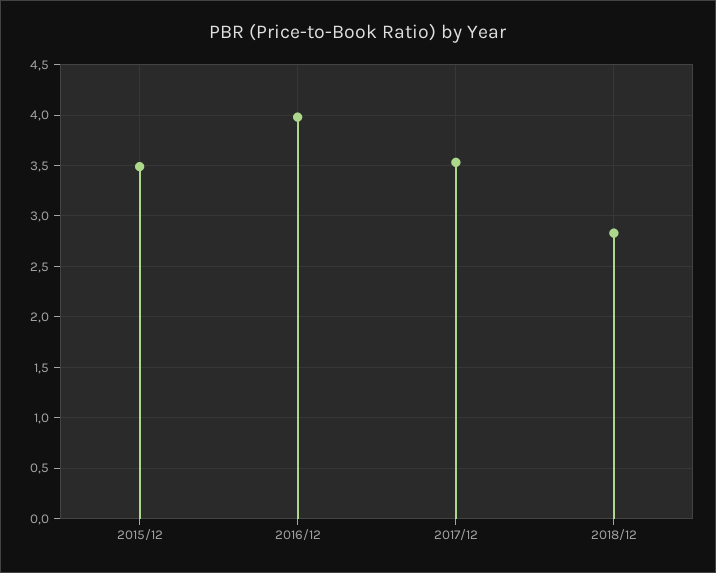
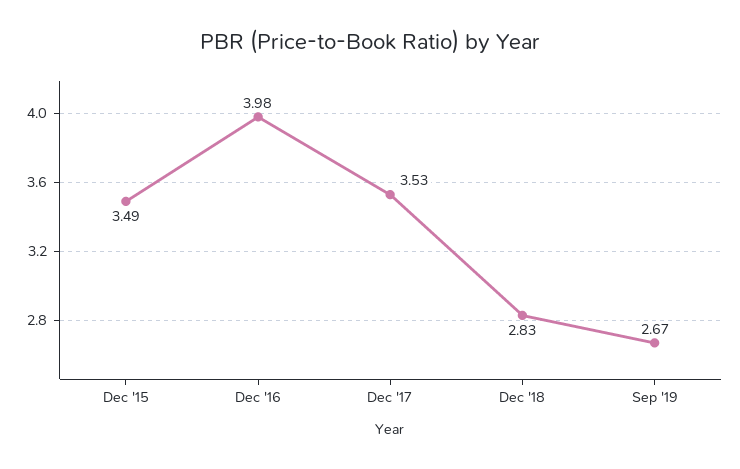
Sep '19: none -> 2.67

